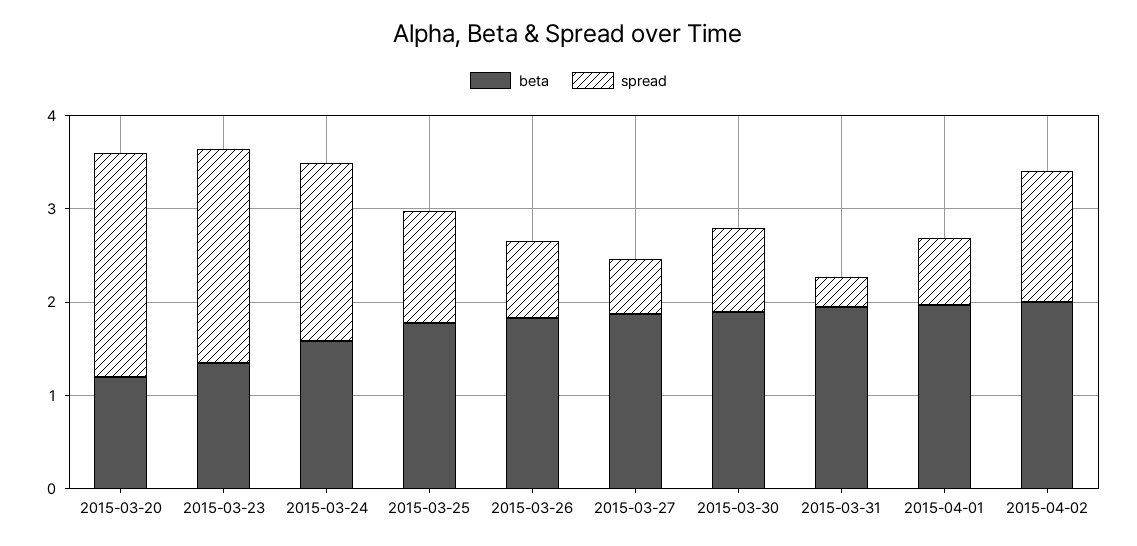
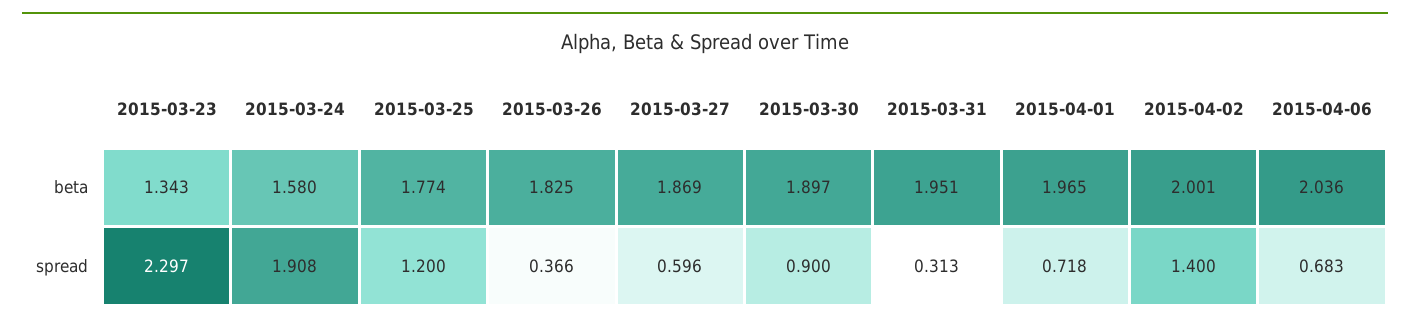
beta, 2015-03-20: 1.2 -> none
spread, 2015-03-20: 2.4 -> none
spread, 2015-03-26: 0.8 -> 0.366
beta, 2015-04-06: none -> 2.036
spread, 2015-04-06: none -> 0.683

